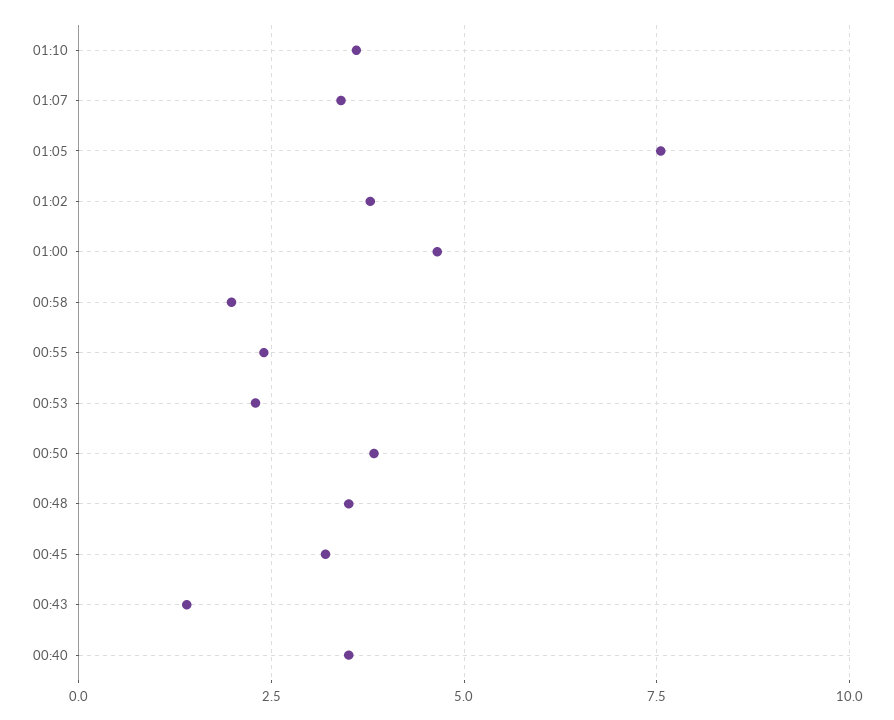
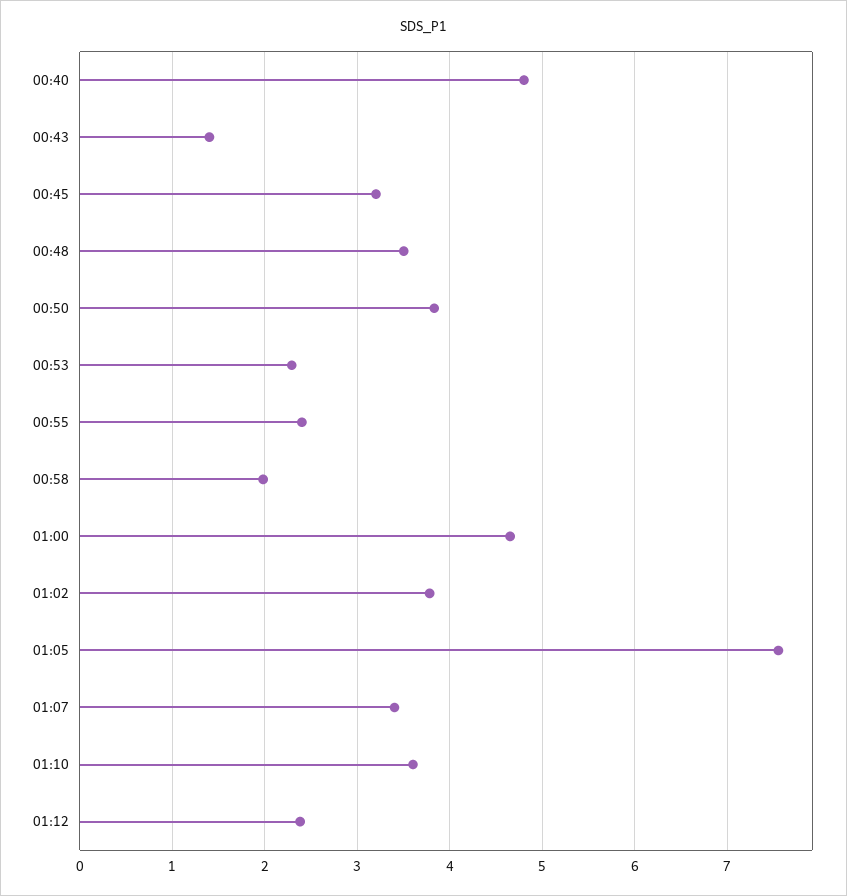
00:40: 3.5 -> 4.8
01:12: none -> 2.4

